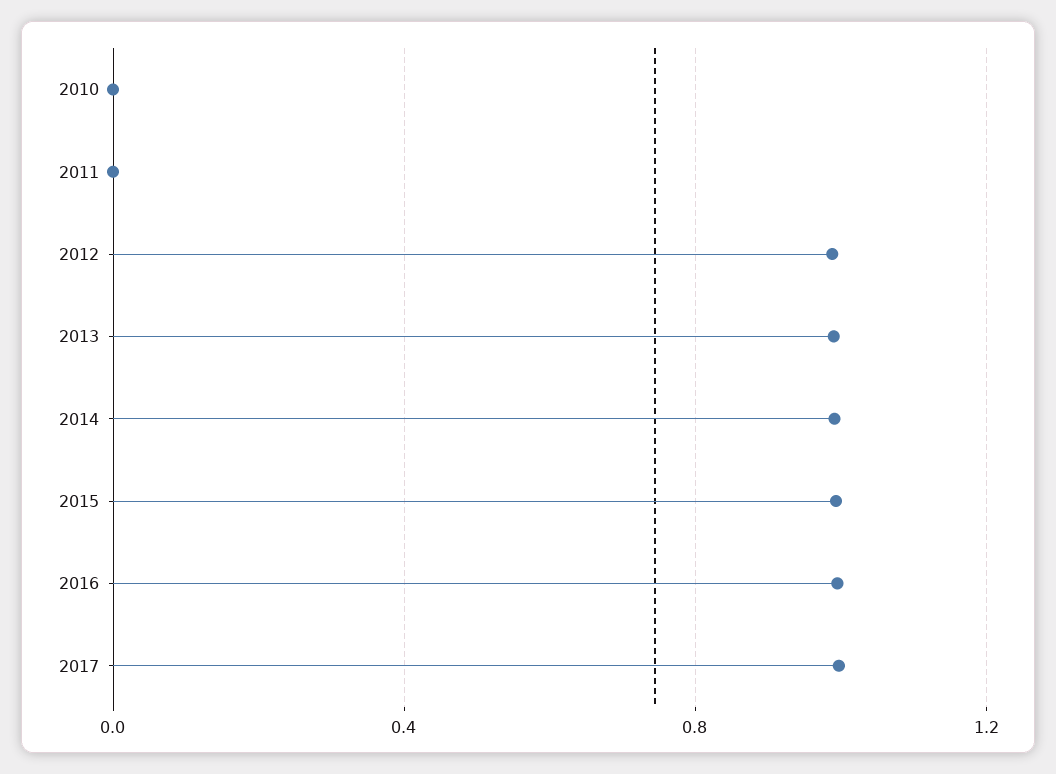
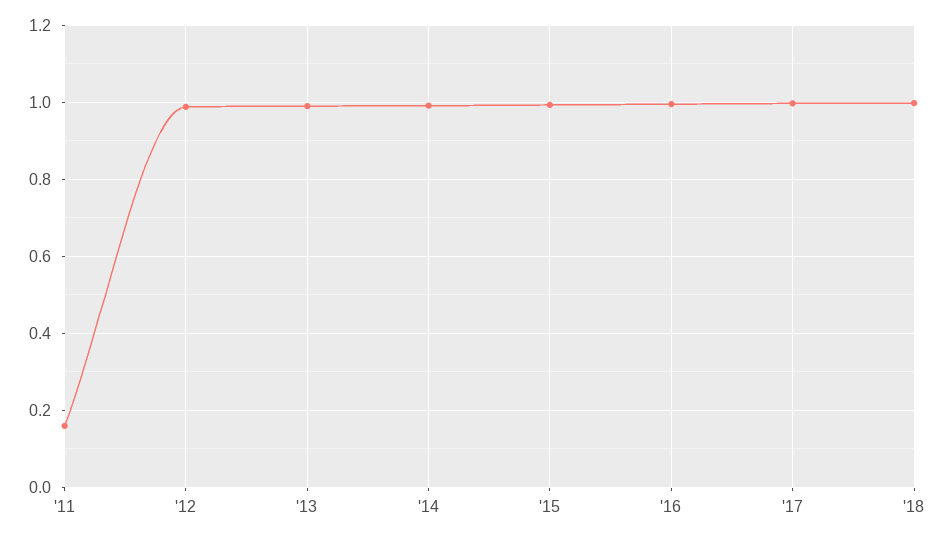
2010: 0 -> none
2011: 0 -> 0.16
'18: none -> 1

